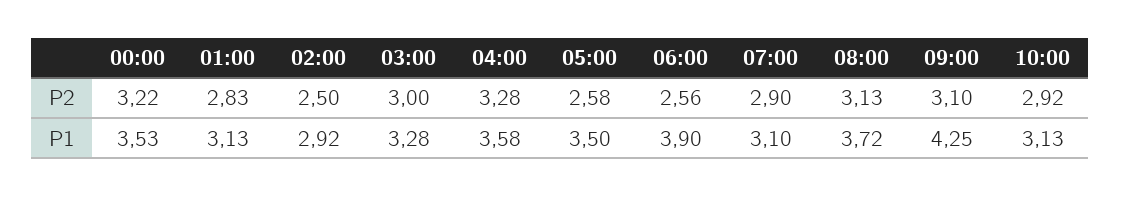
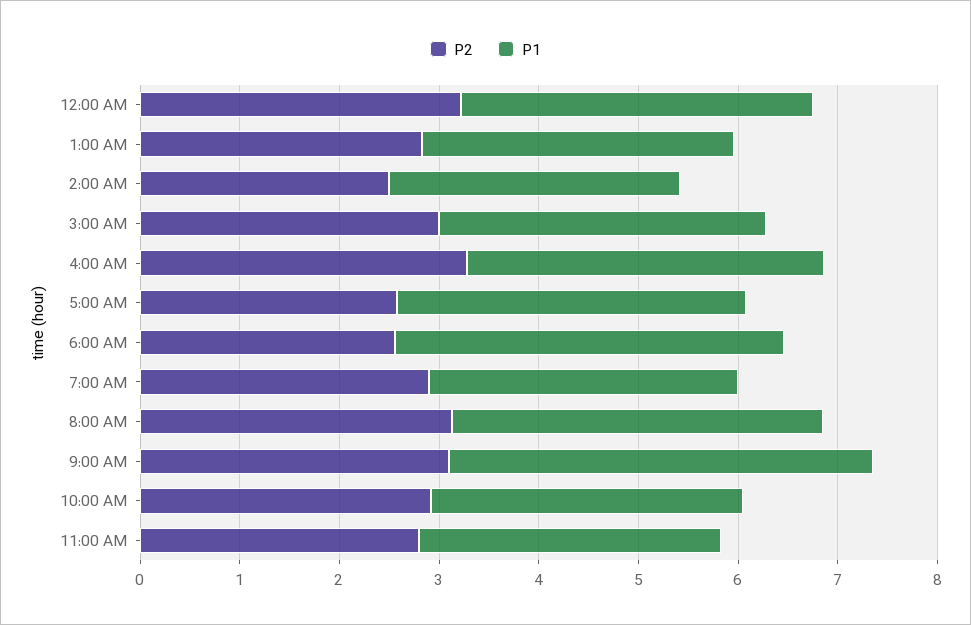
P2, 11:00 AM: none -> 2.8
P1, 11:00 AM: none -> 3

